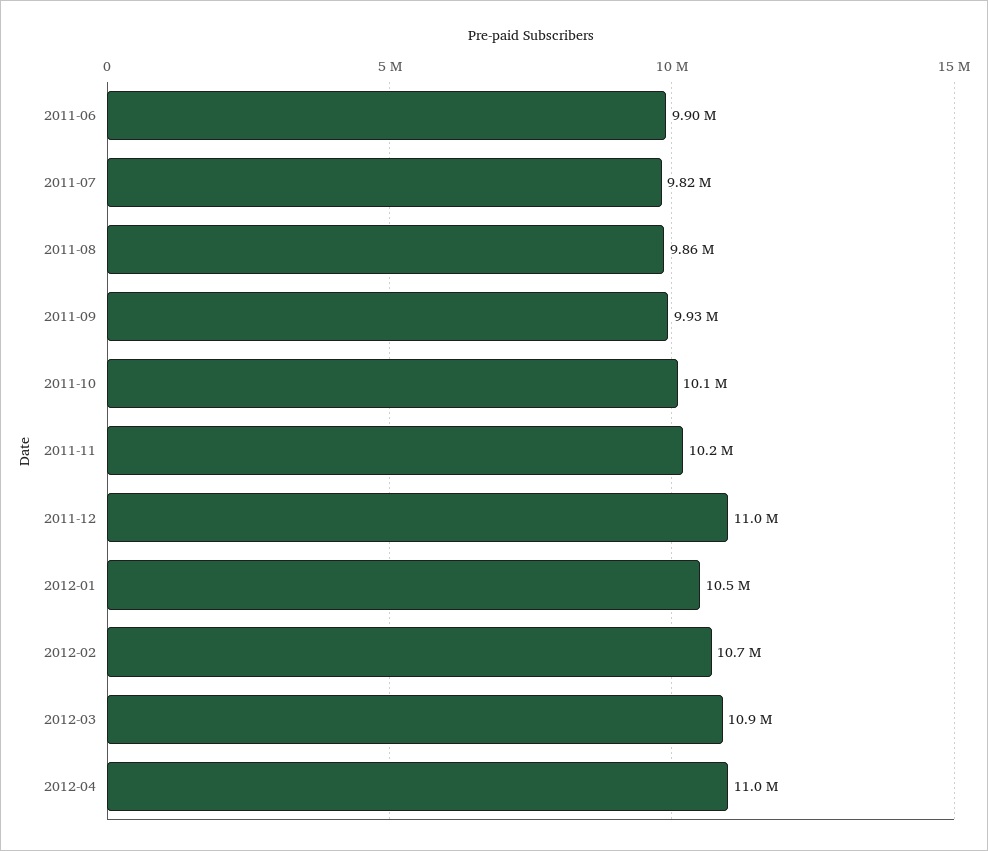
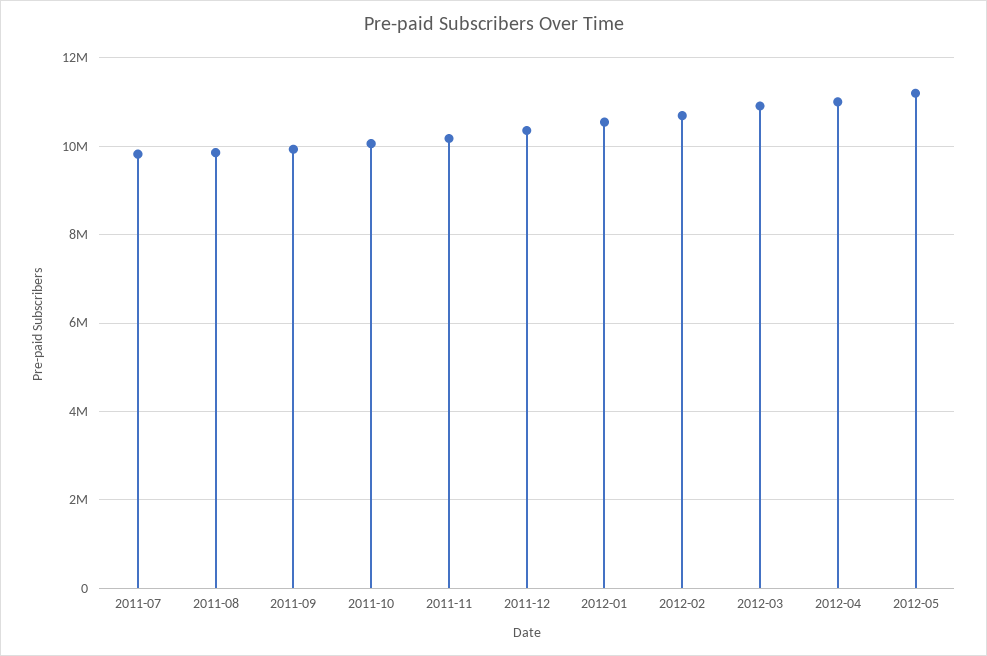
2011-06: 9900000 -> none
2011-12: 11000000 -> 10400000
2012-05: none -> 11200000

